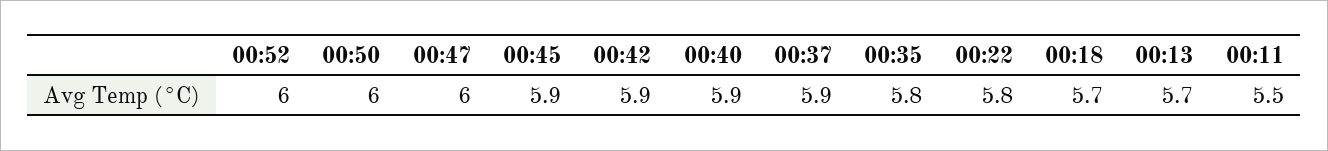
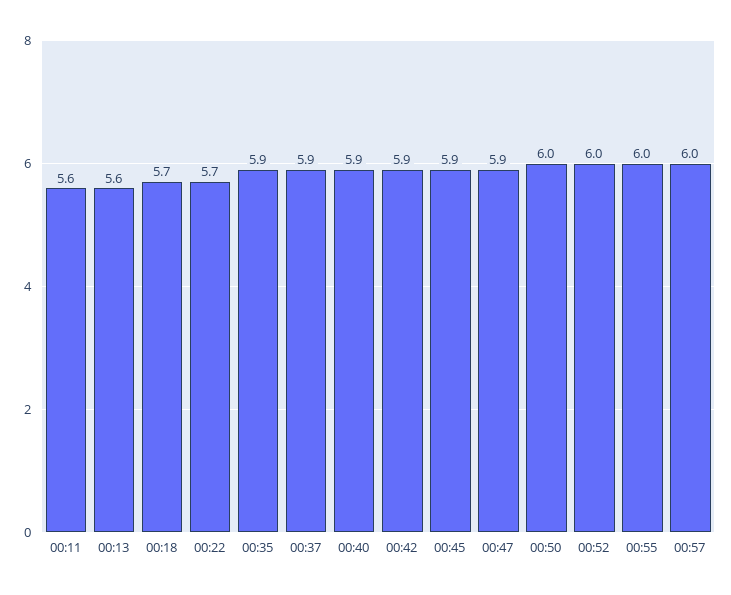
00:47: 6 -> 5.9
00:35: 5.8 -> 5.9
00:22: 5.8 -> 5.7
00:13: 5.7 -> 5.6
00:11: 5.5 -> 5.6
00:55: none -> 6
00:57: none -> 6

